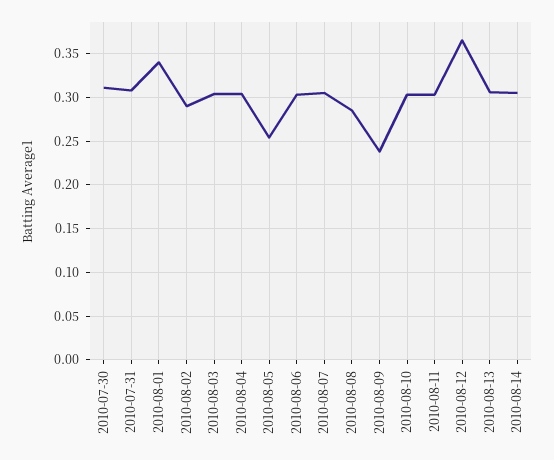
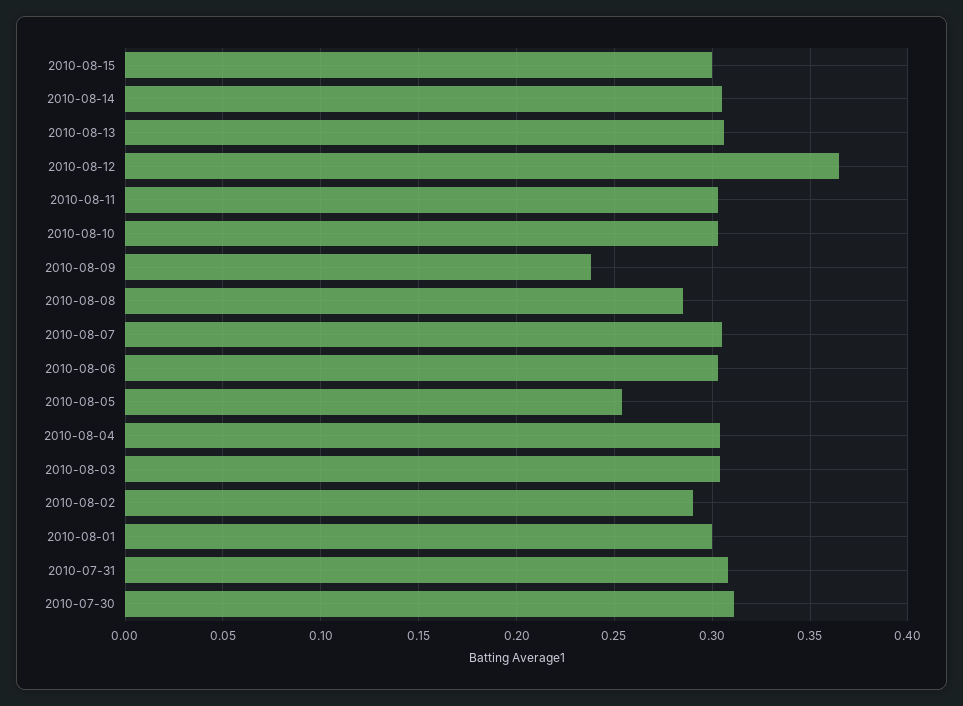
2010-08-01: 0.34 -> 0.3
2010-08-15: none -> 0.3

